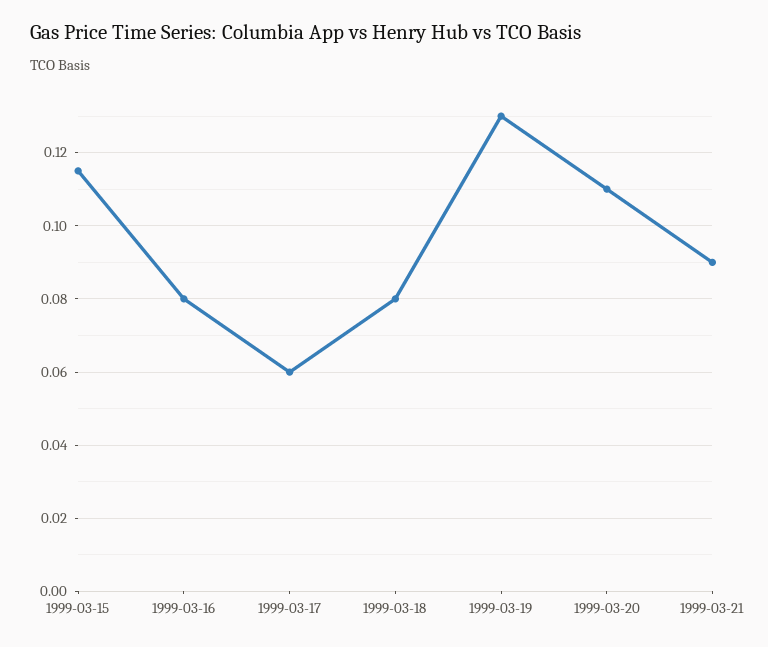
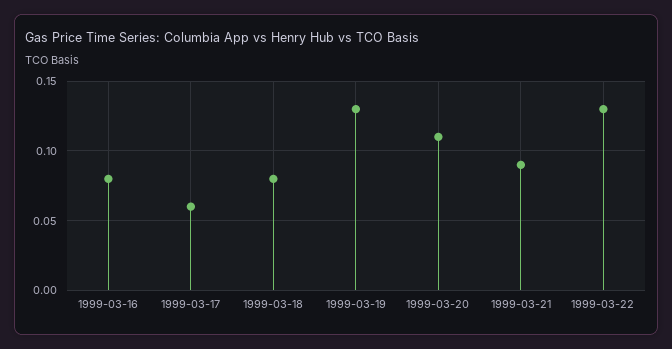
1999-03-15: 0.115 -> none
1999-03-22: none -> 0.13

